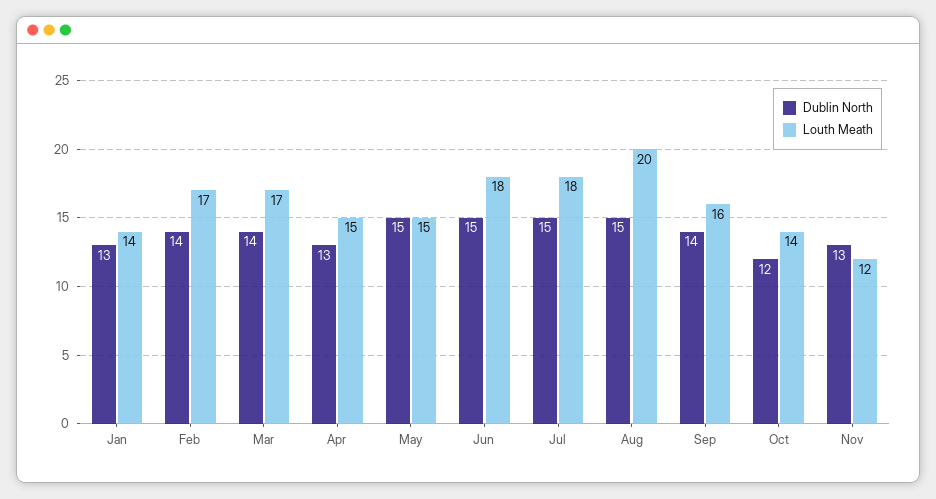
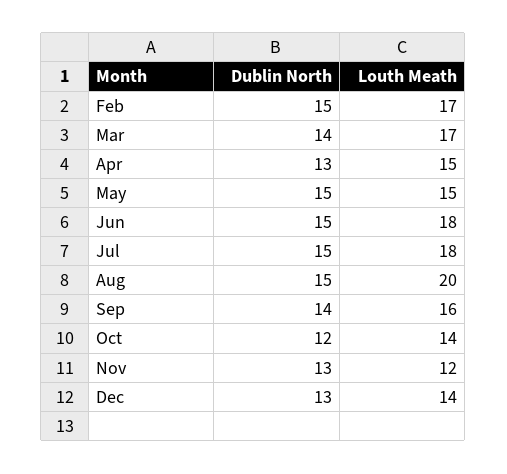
Dublin North, Jan: 13 -> none
Louth Meath, Jan: 14 -> none
Dublin North, Feb: 14 -> 15
Dublin North, Dec: none -> 13
Louth Meath, Dec: none -> 14

